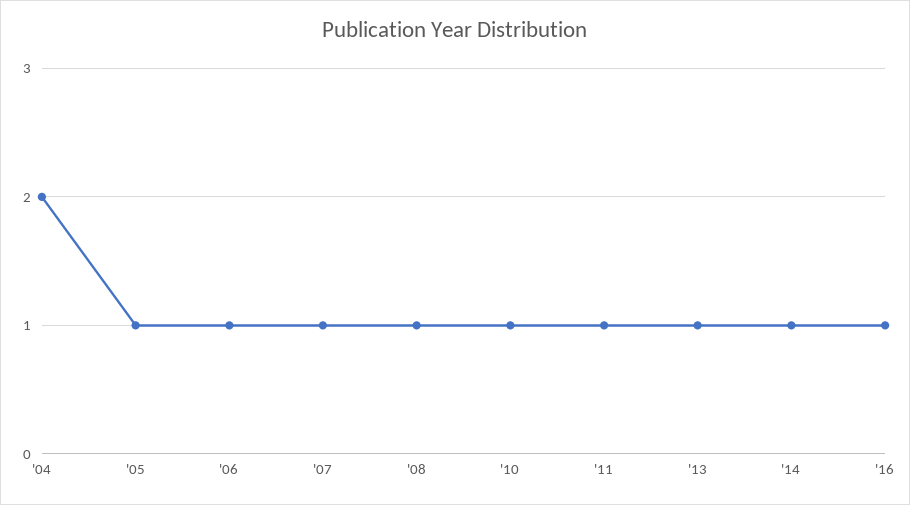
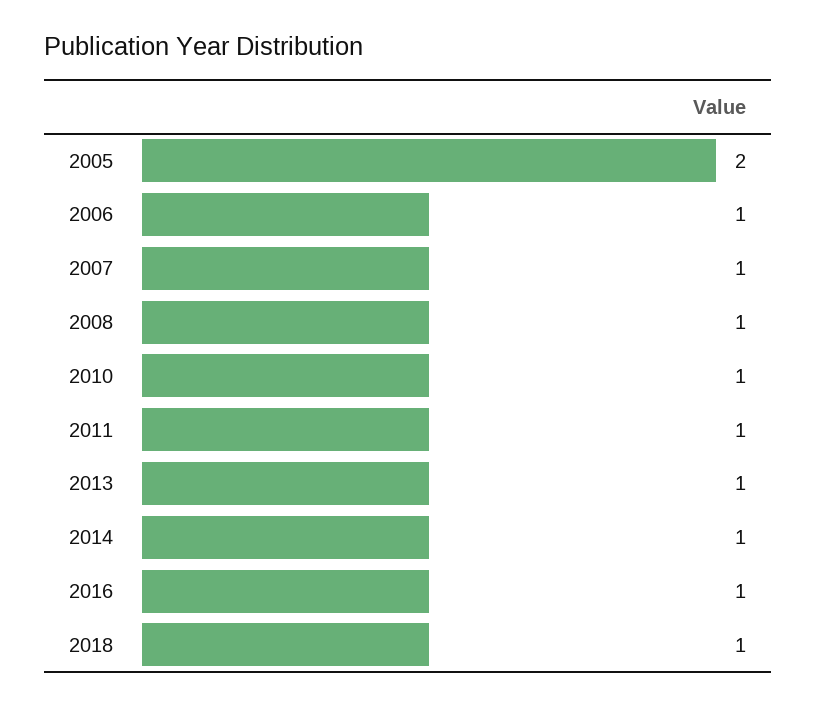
'04: 2 -> none
'05: 1 -> 2
2018: none -> 1

